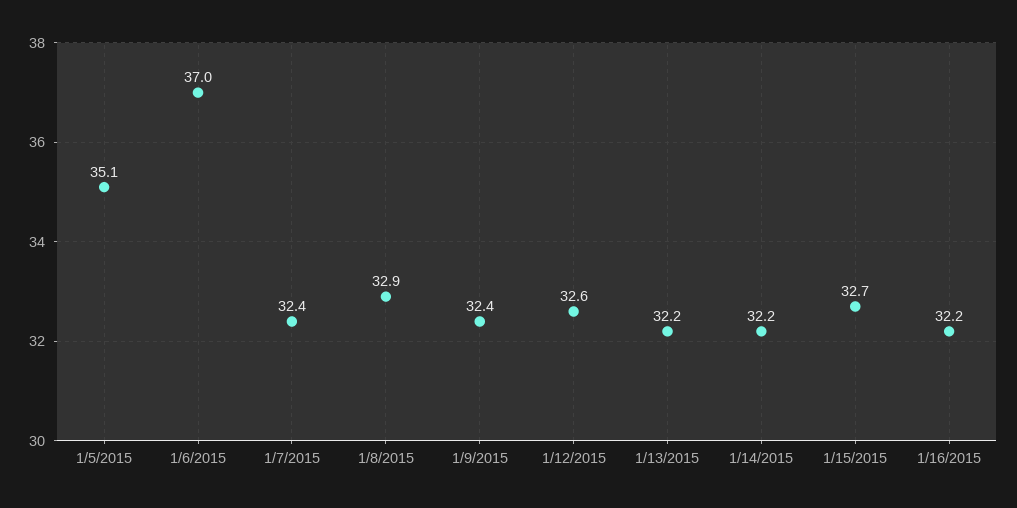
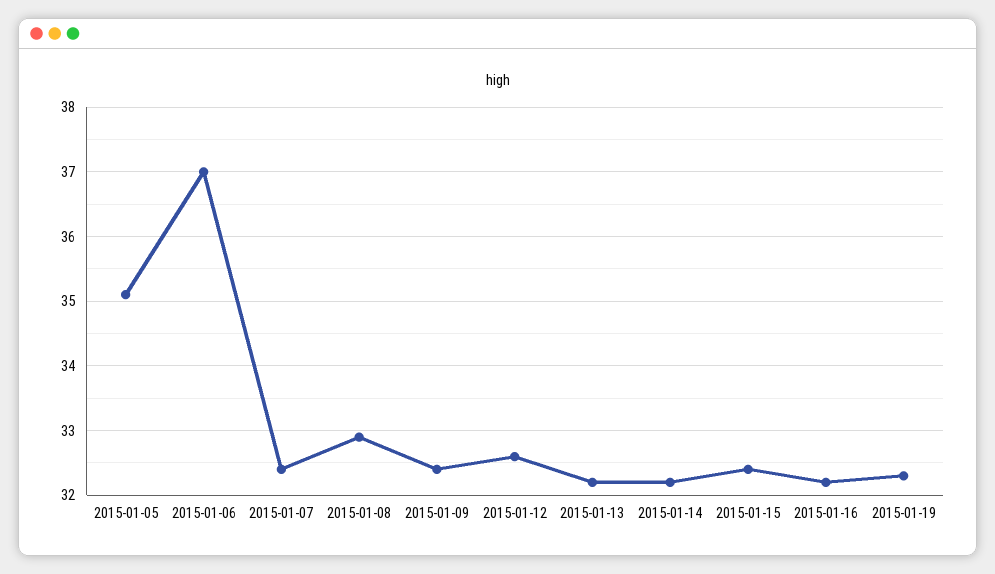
1/15/2015: 32.7 -> 32.4
2015-01-19: none -> 32.3

